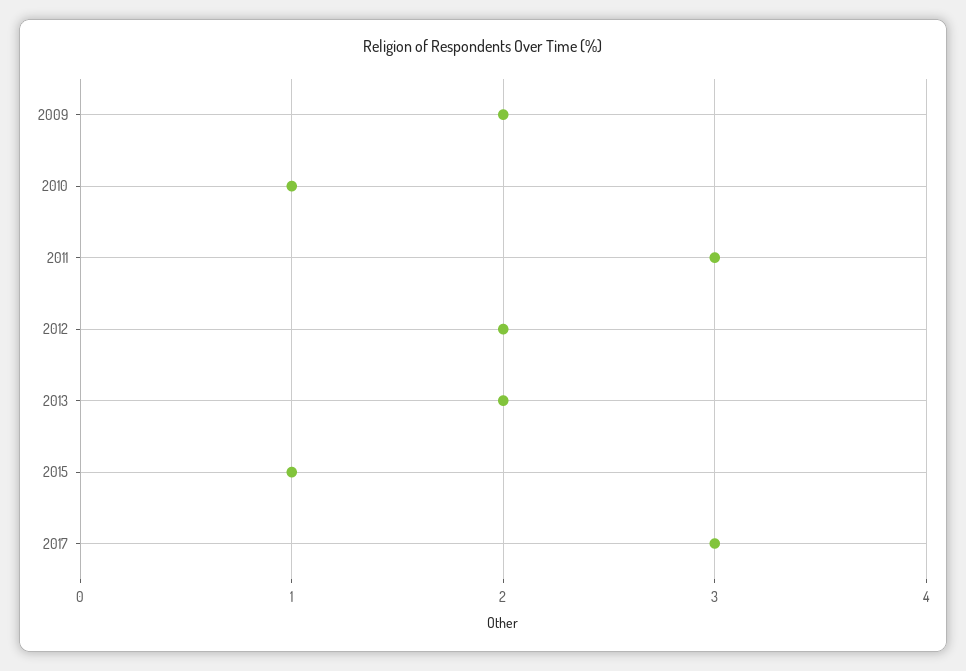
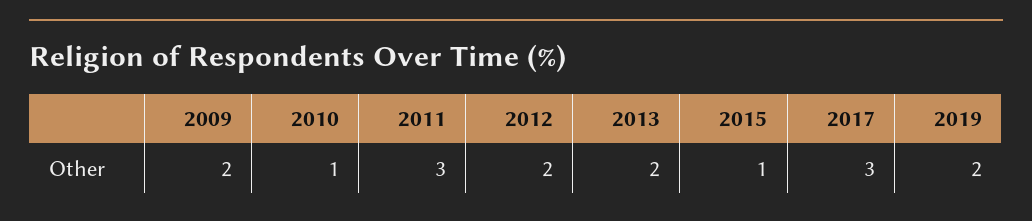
2019: none -> 2

